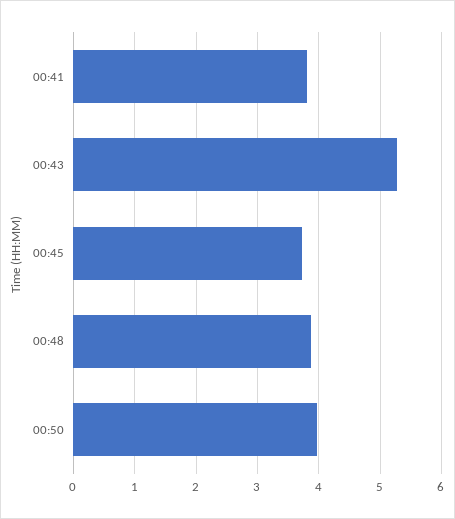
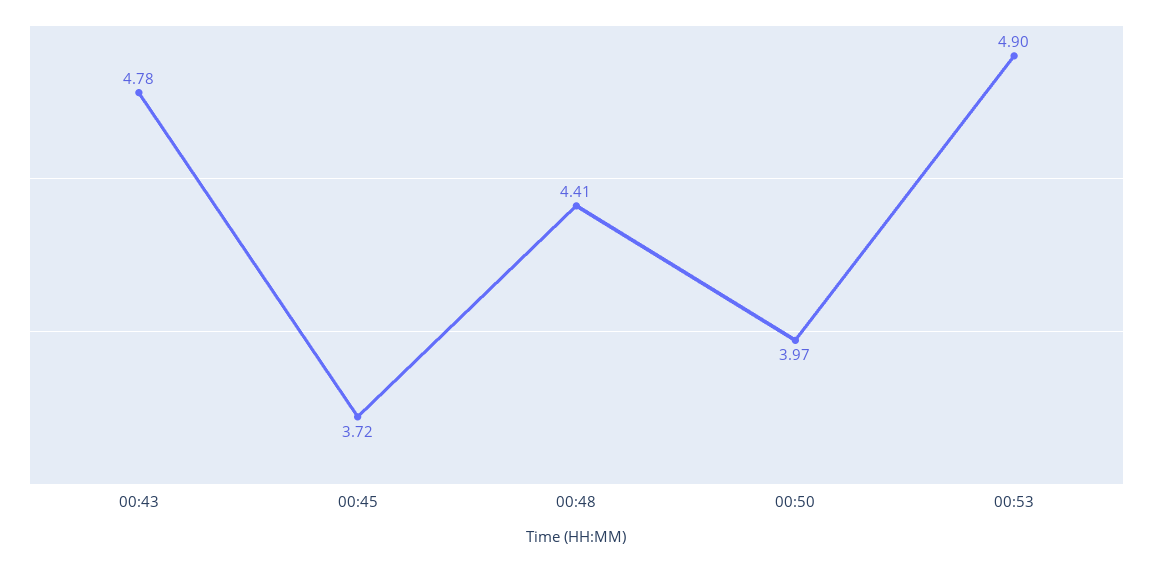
00:41: 3.8 -> none
00:43: 5.3 -> 4.78
00:48: 3.9 -> 4.41
00:53: none -> 4.9

